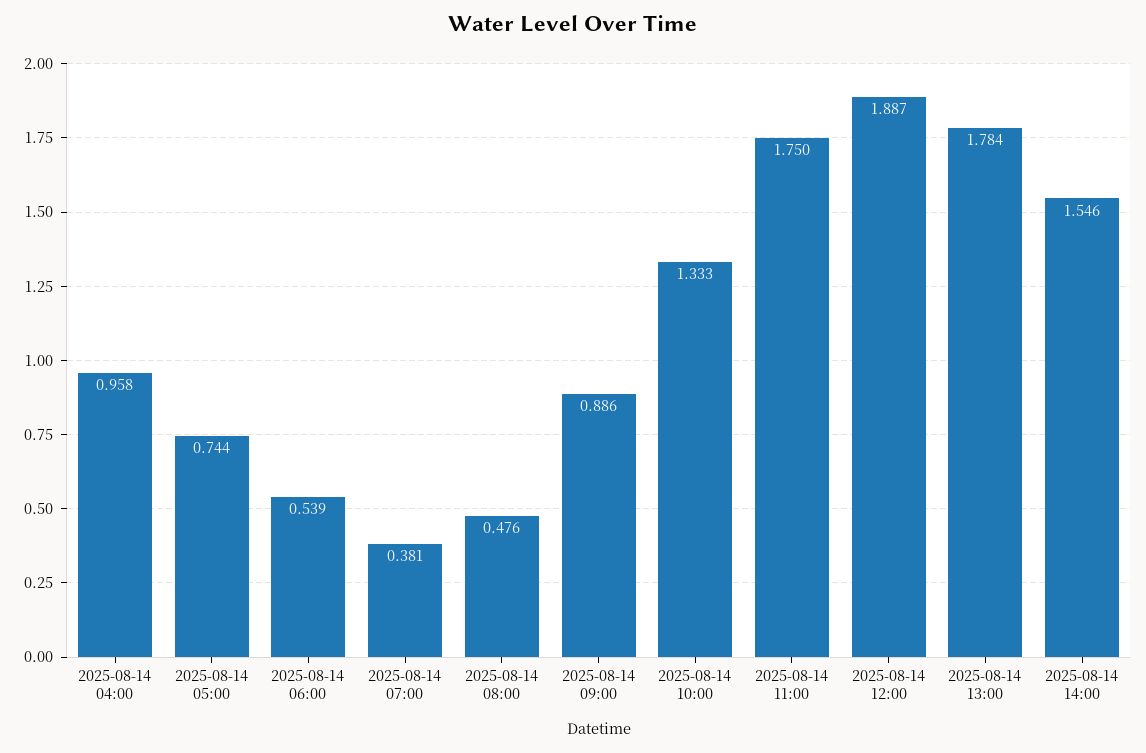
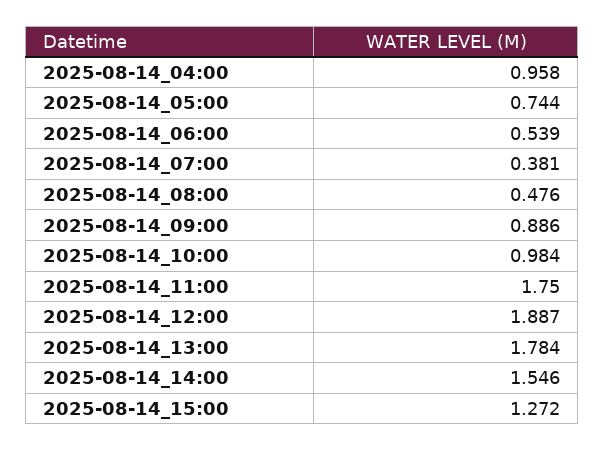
2025-08-14 10:00: 1.333 -> 0.984
2025-08-14_15:00: none -> 1.272

